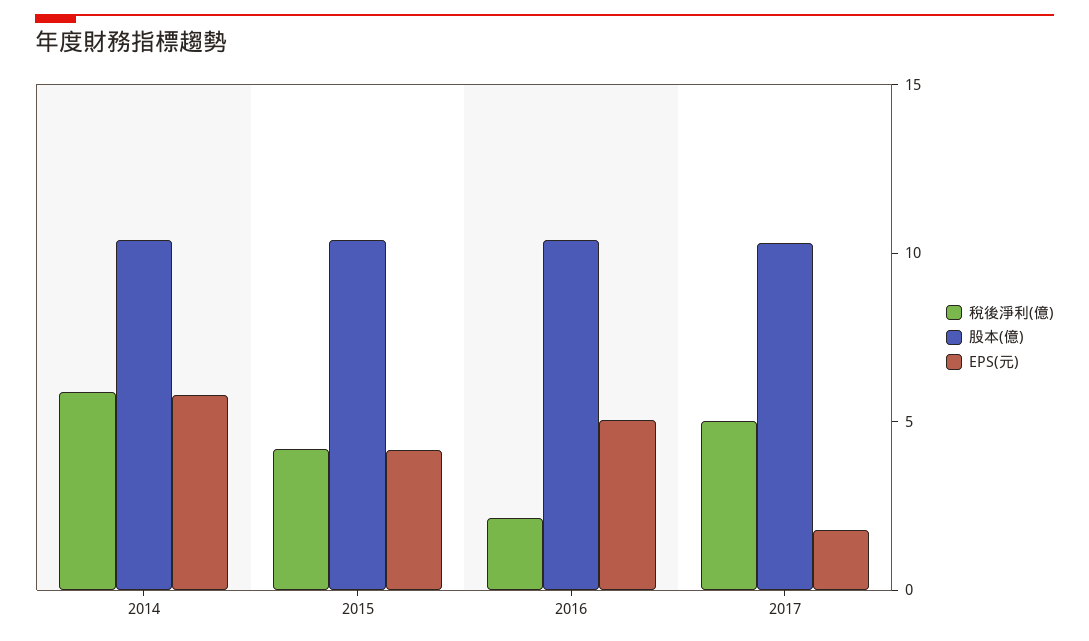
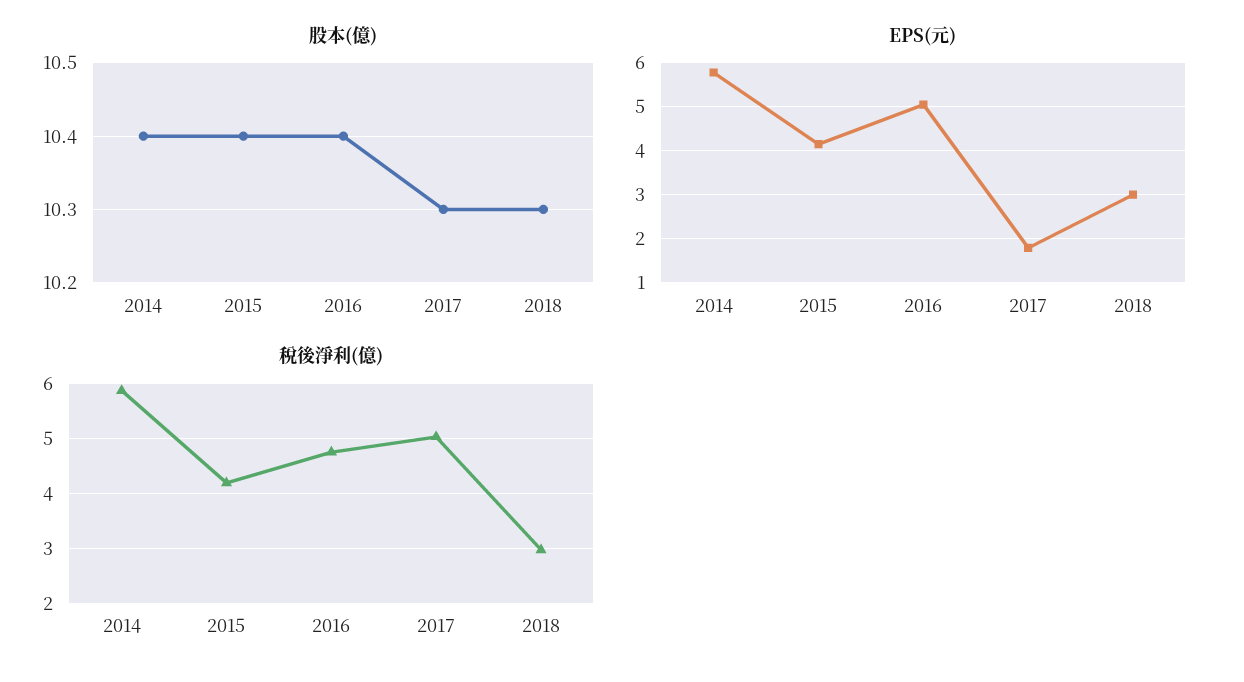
稅後淨利(億), 2016: 2 -> 4.8
股本(億), 2018: none -> 10.3
EPS(元), 2018: none -> 3
稅後淨利(億), 2018: none -> 3

